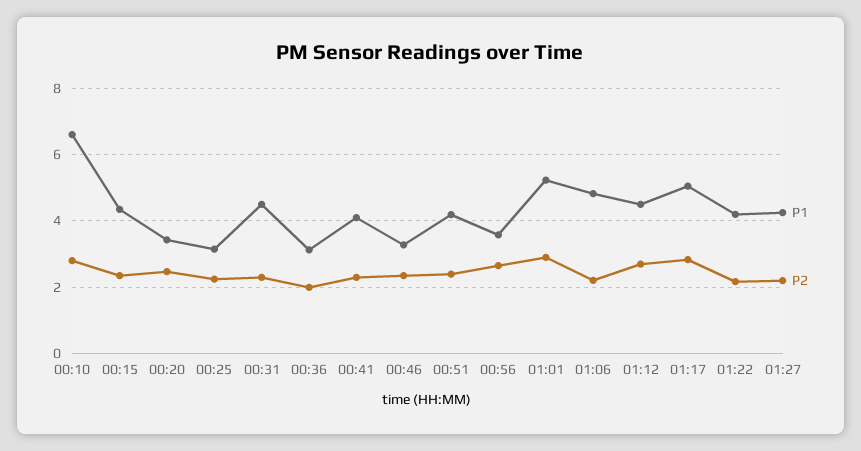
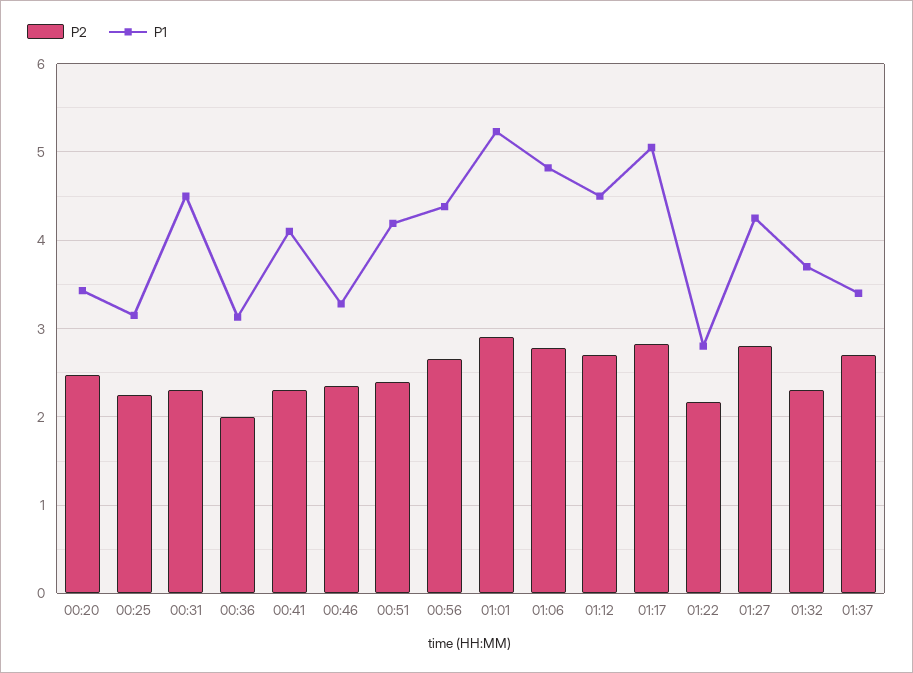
P1, 00:10: 6.6 -> none
P2, 00:10: 2.8 -> none
P1, 00:15: 4.4 -> none
P2, 00:15: 2.4 -> none
P1, 00:56: 3.6 -> 4.4
P2, 01:06: 2.2 -> 2.8
P1, 01:22: 4.2 -> 2.8
P2, 01:27: 2.2 -> 2.8
P2, 01:32: none -> 2.3
P1, 01:32: none -> 3.7
P2, 01:37: none -> 2.7
P1, 01:37: none -> 3.4

